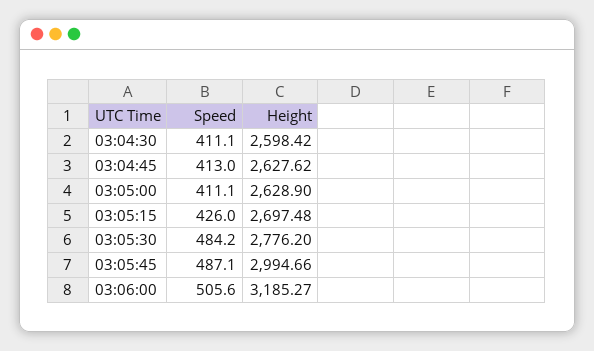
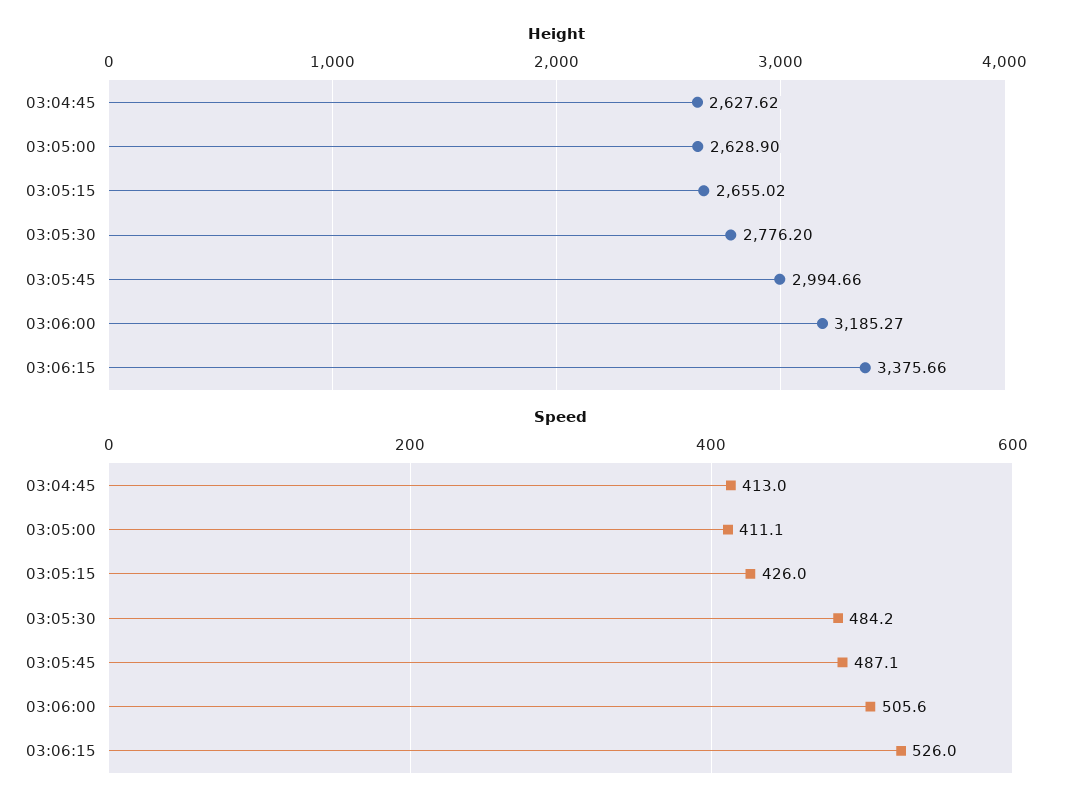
Speed, 03:04:30: 411.1 -> none
Height, 03:04:30: 2598.42 -> none
Height, 03:05:15: 2697.48 -> 2655.02
Height, 03:06:15: none -> 3375.66
Speed, 03:06:15: none -> 526

